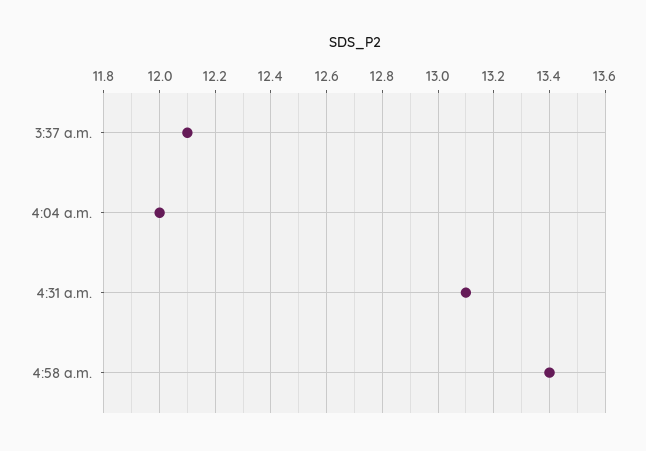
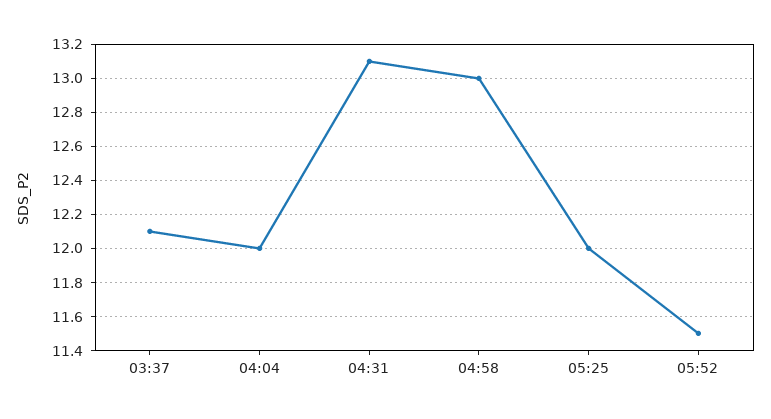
4:58 a.m.: 13.4 -> 13
05:25: none -> 12
05:52: none -> 11.5

